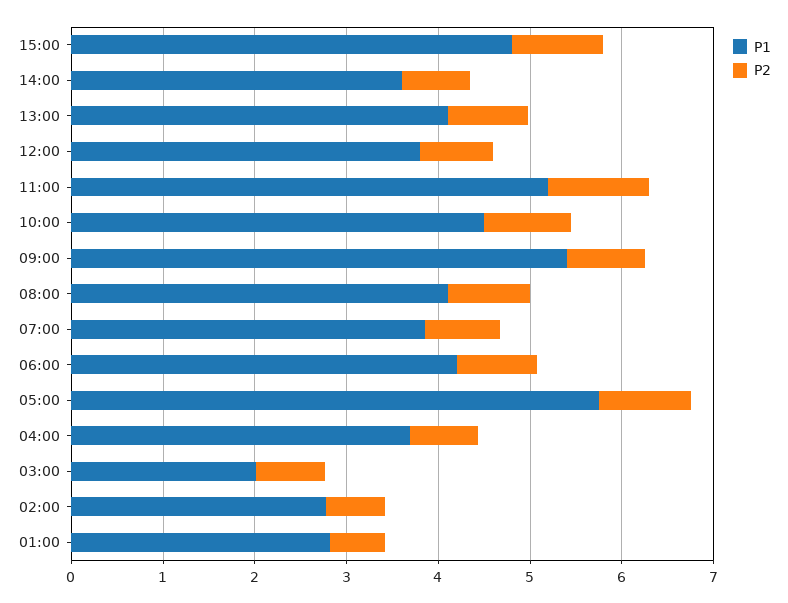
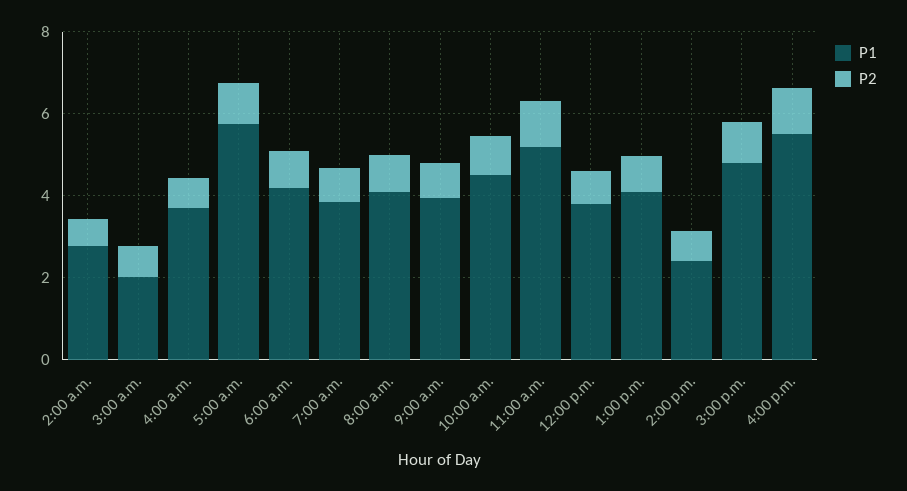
P1, 14:00: 3.6 -> 2.5
P1, 09:00: 5.4 -> 4
P1, 01:00: 2.8 -> none
P2, 01:00: 0.6 -> none
P1, 4:00 p.m.: none -> 5.5
P2, 4:00 p.m.: none -> 1

